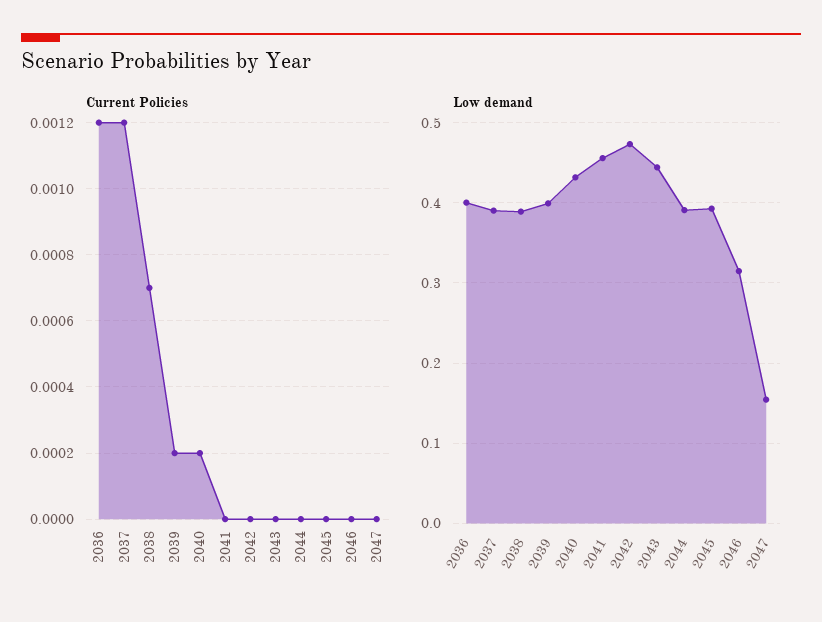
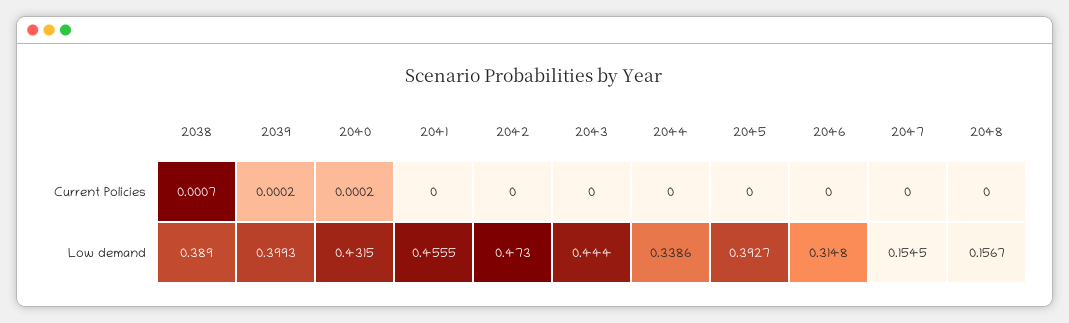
Current Policies, 2036: 0.0012 -> none
Current Policies, 2037: 0.0012 -> none
Low demand, 2036: 0.4 -> none
Low demand, 2037: 0.39 -> none
Low demand, 2044: 0.39 -> 0.3386
Current Policies, 2048: none -> 0
Low demand, 2048: none -> 0.1567

